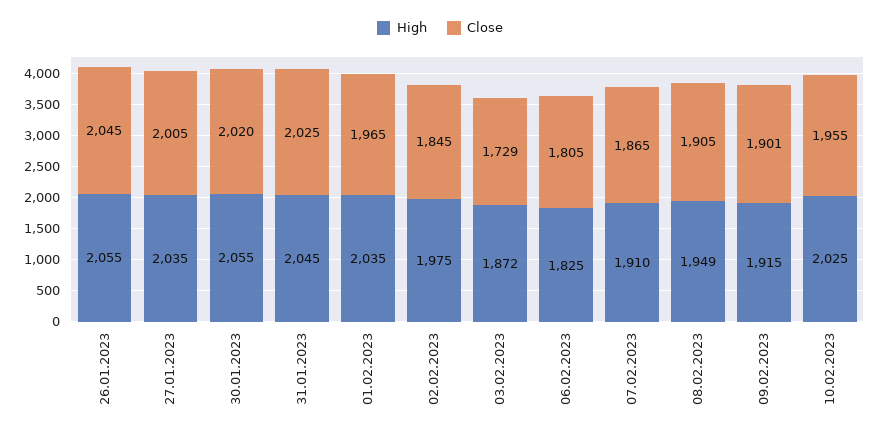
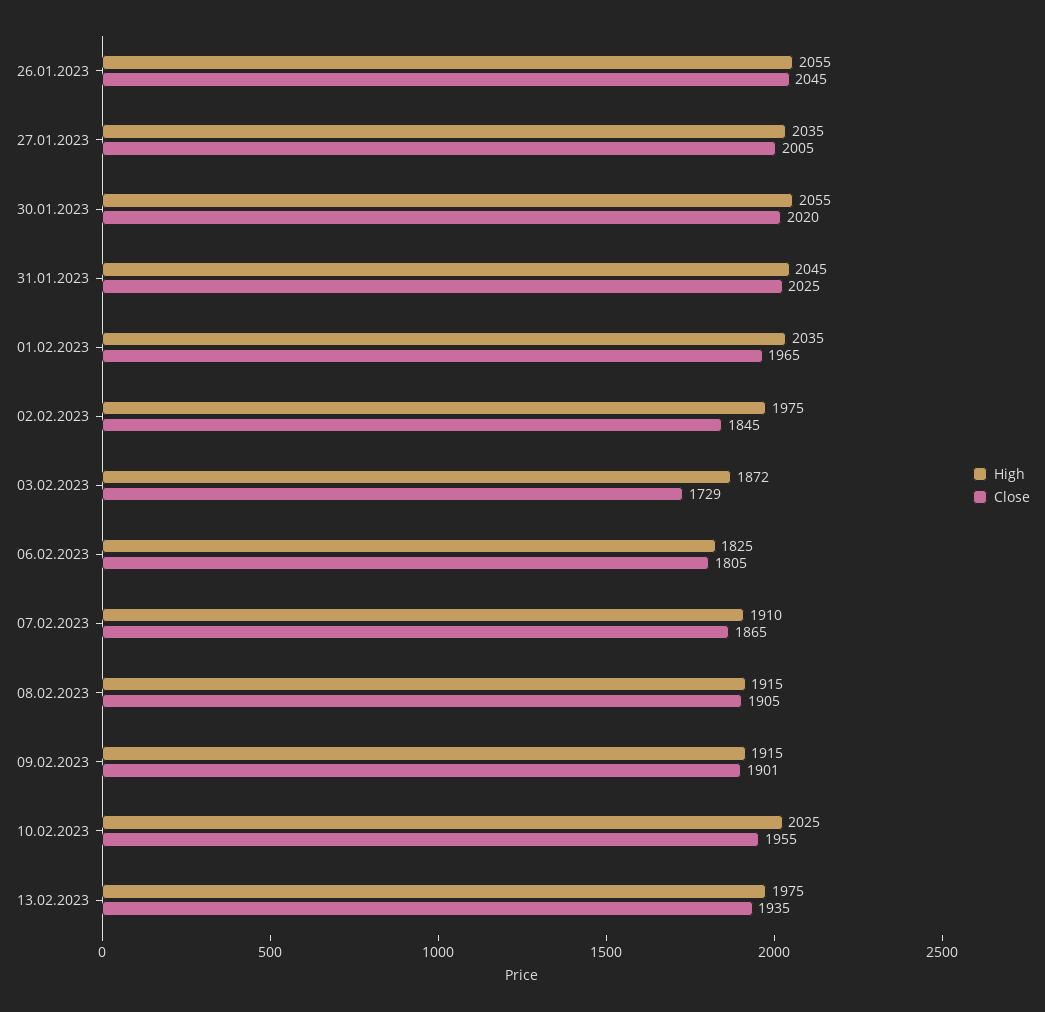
High, 08.02.2023: 1949 -> 1915
High, 13.02.2023: none -> 1975
Close, 13.02.2023: none -> 1935

